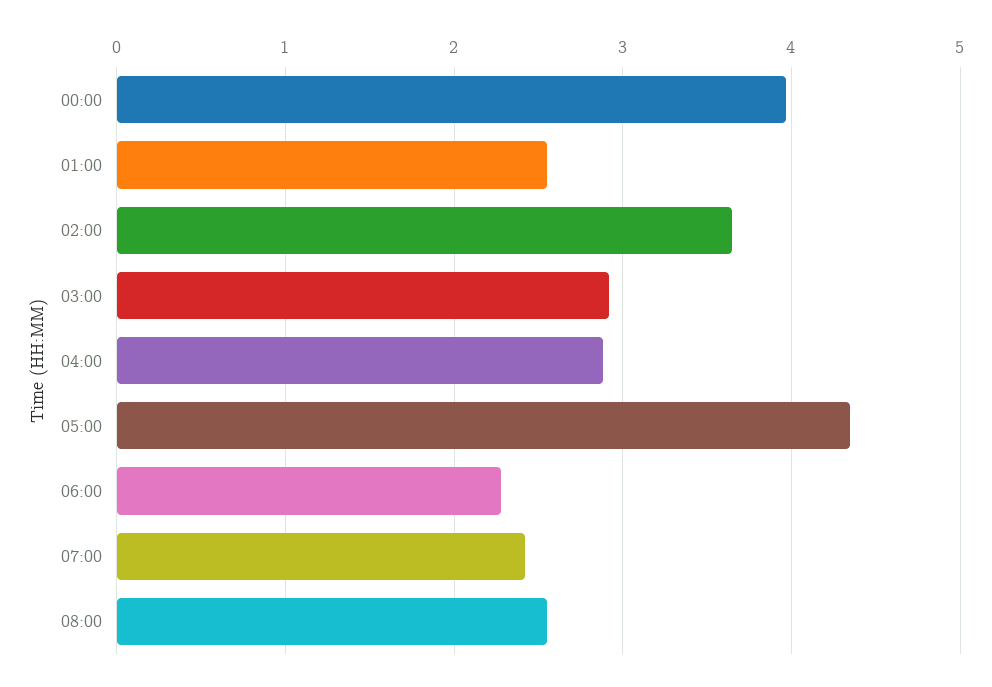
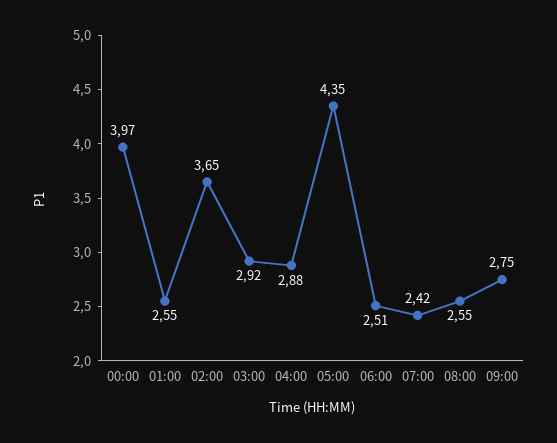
06:00: 2.3 -> 2.51
09:00: none -> 2.75

